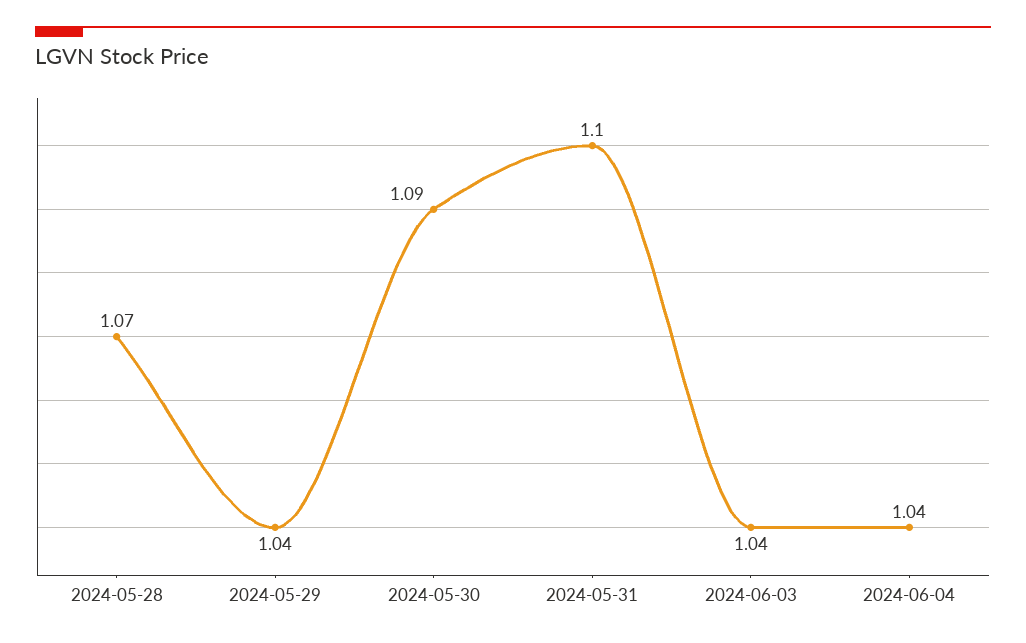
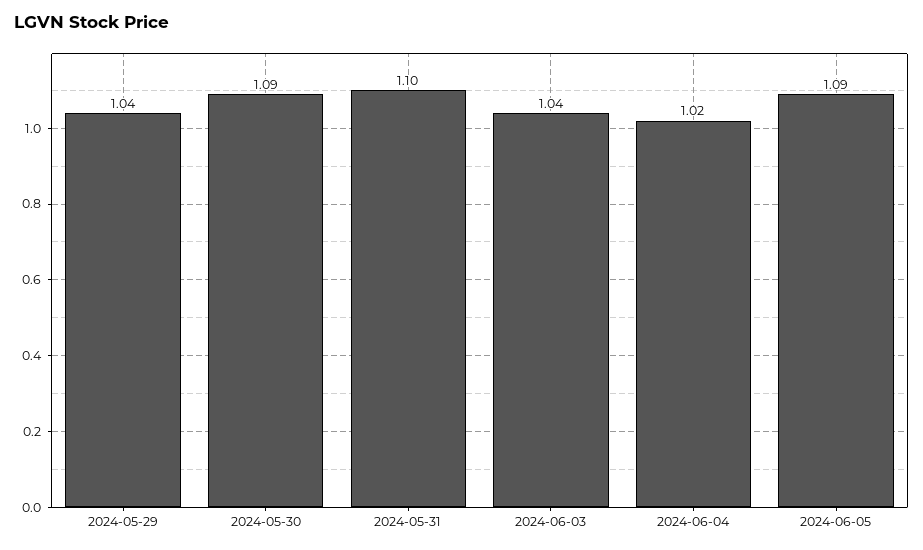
2024-05-28: 1.07 -> none
2024-06-04: 1.04 -> 1.02
2024-06-05: none -> 1.09

